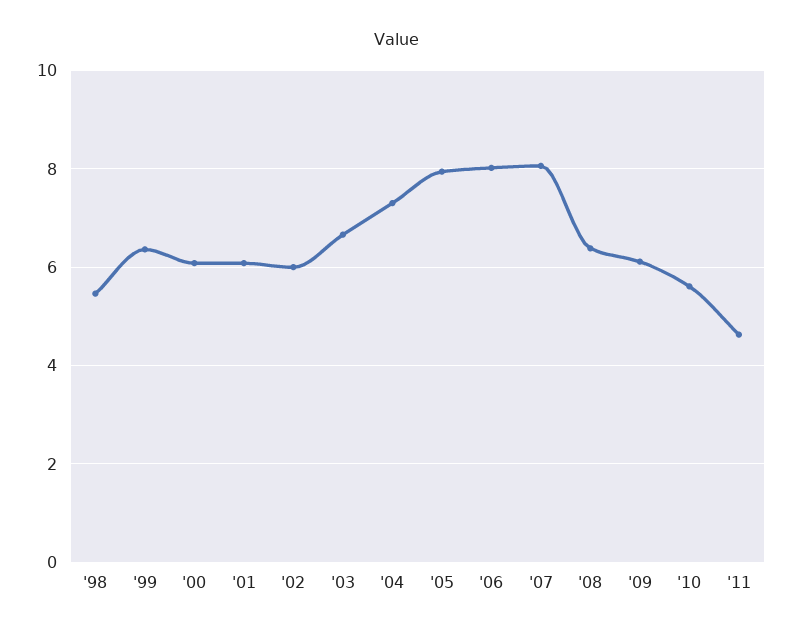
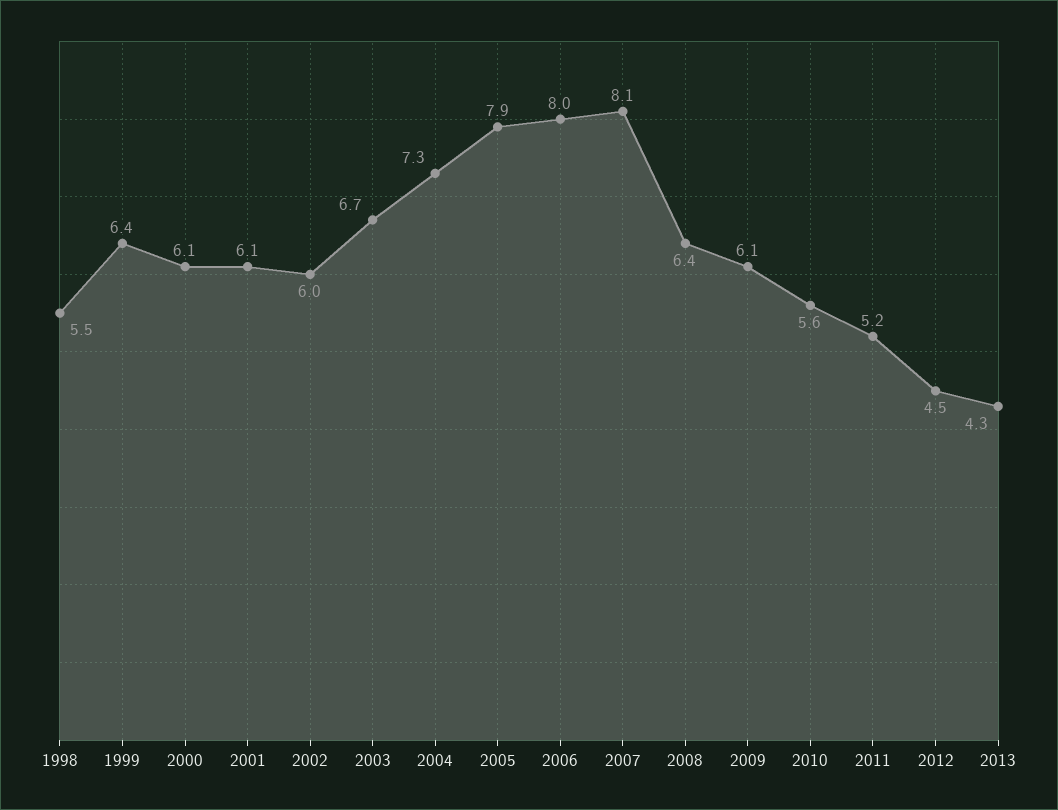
'11: 4.6 -> 5.2
2012: none -> 4.5
2013: none -> 4.3

